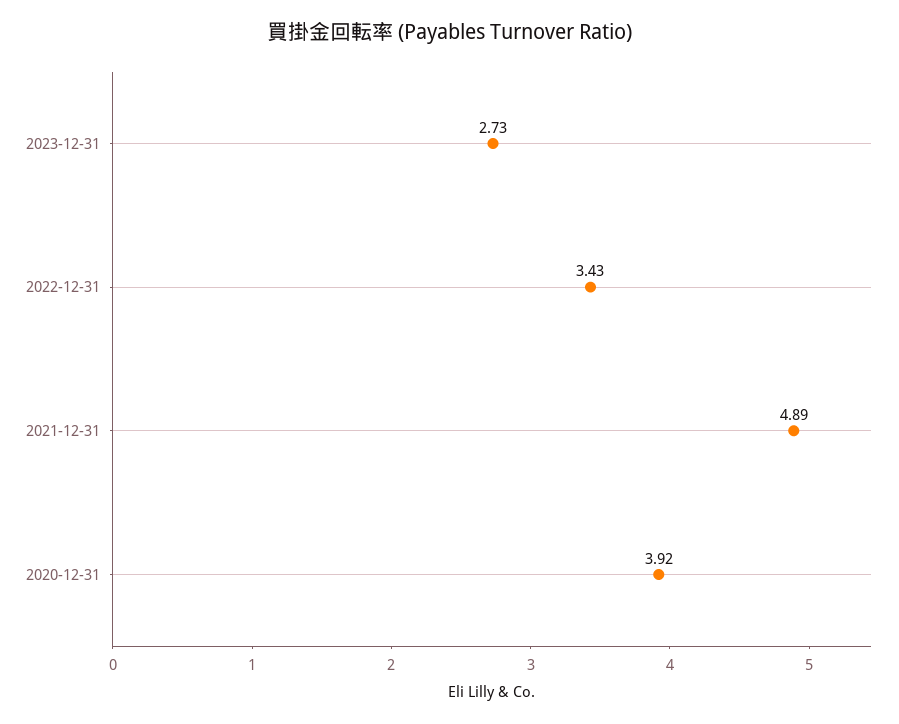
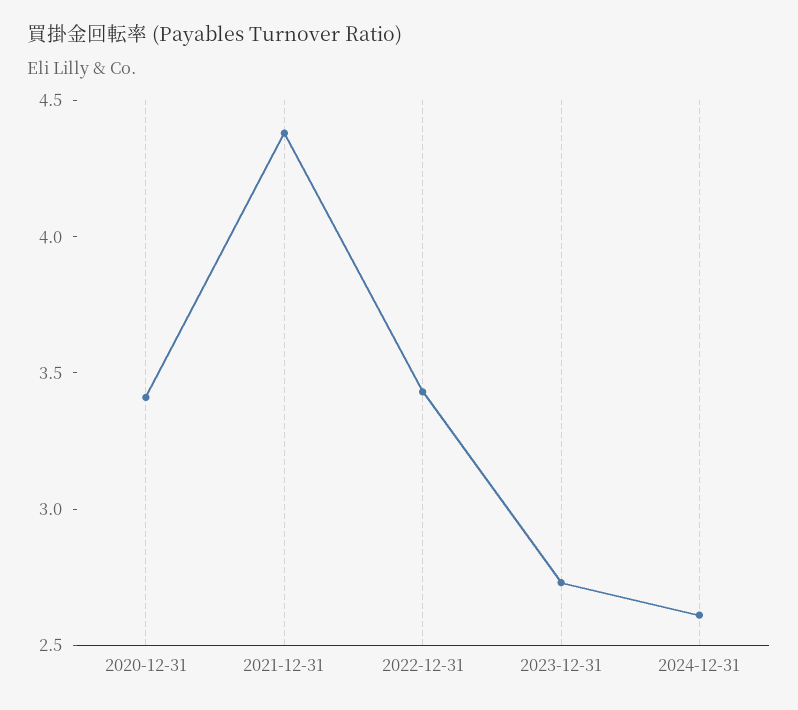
2021-12-31: 4.89 -> 4.4
2020-12-31: 3.92 -> 3.4
2024-12-31: none -> 2.6

